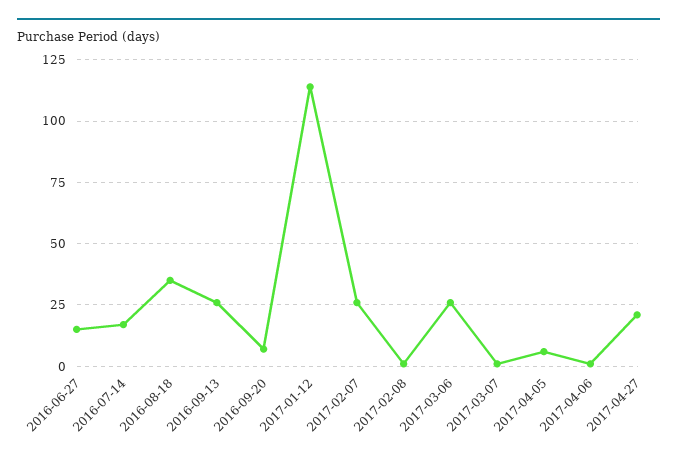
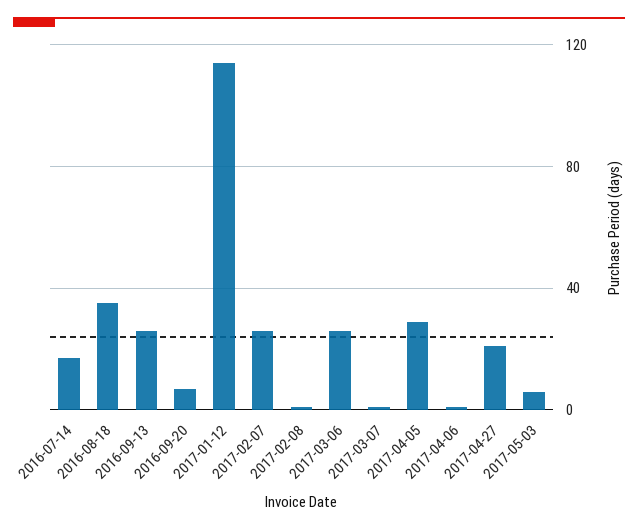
2016-06-27: 15 -> none
2017-04-05: 5 -> 30
2017-05-03: none -> 5

